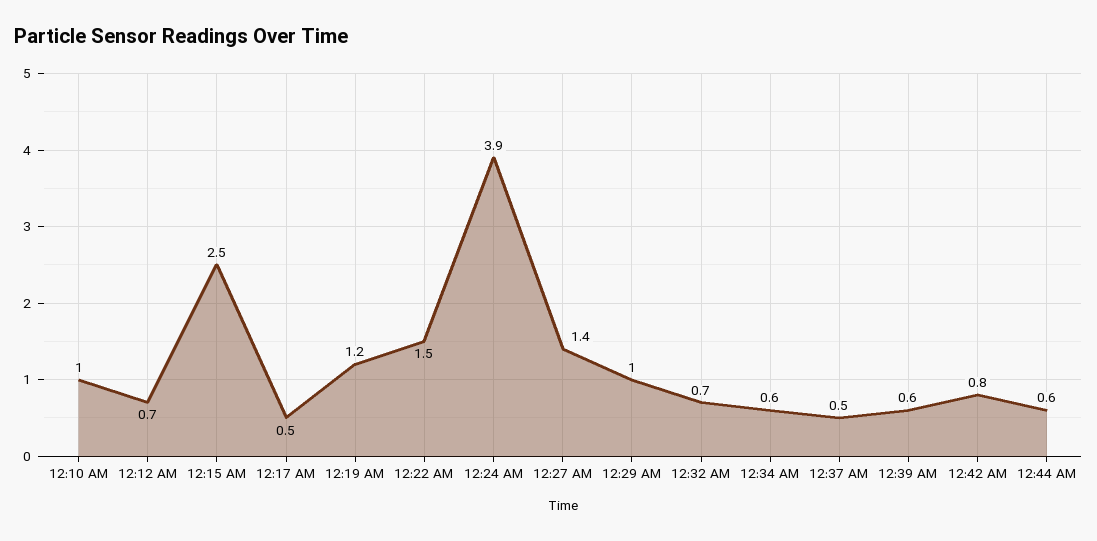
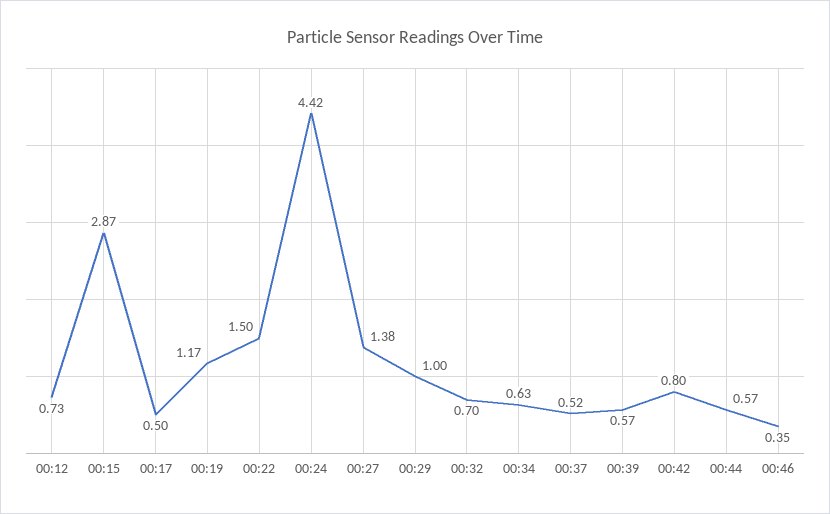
12:10 AM: 1 -> none
12:15 AM: 2.5 -> 2.87
12:24 AM: 3.9 -> 4.42
00:46: none -> 0.35

